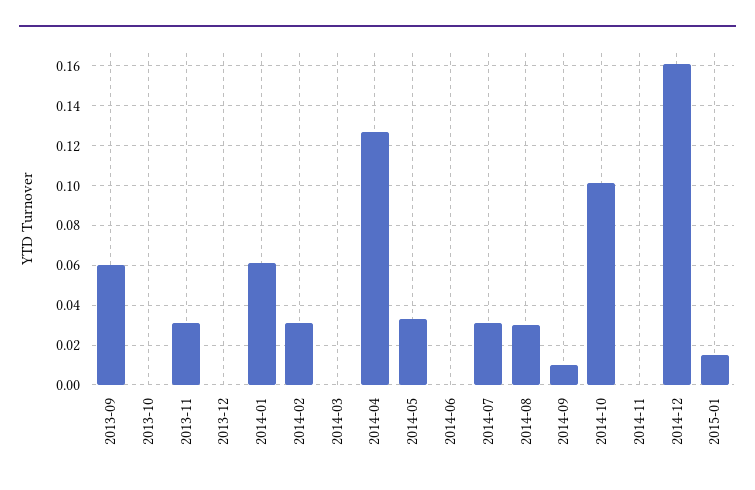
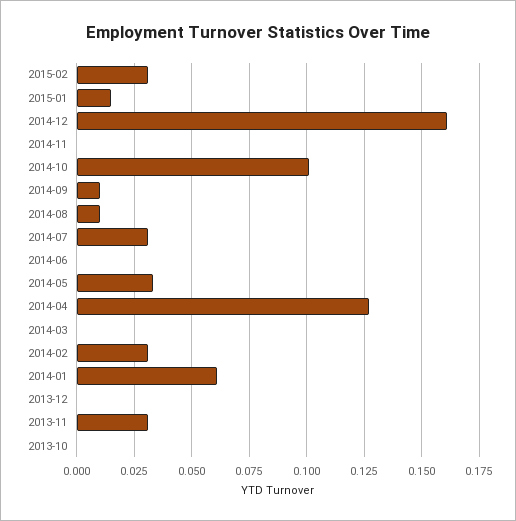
2013-09: 0.06 -> none
2014-08: 0.03 -> 0.01
2015-02: none -> 0.03

